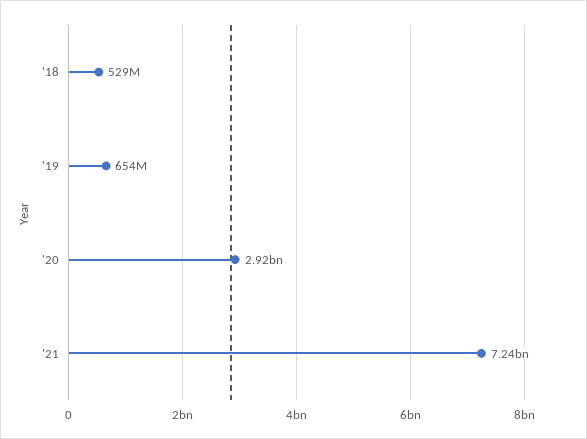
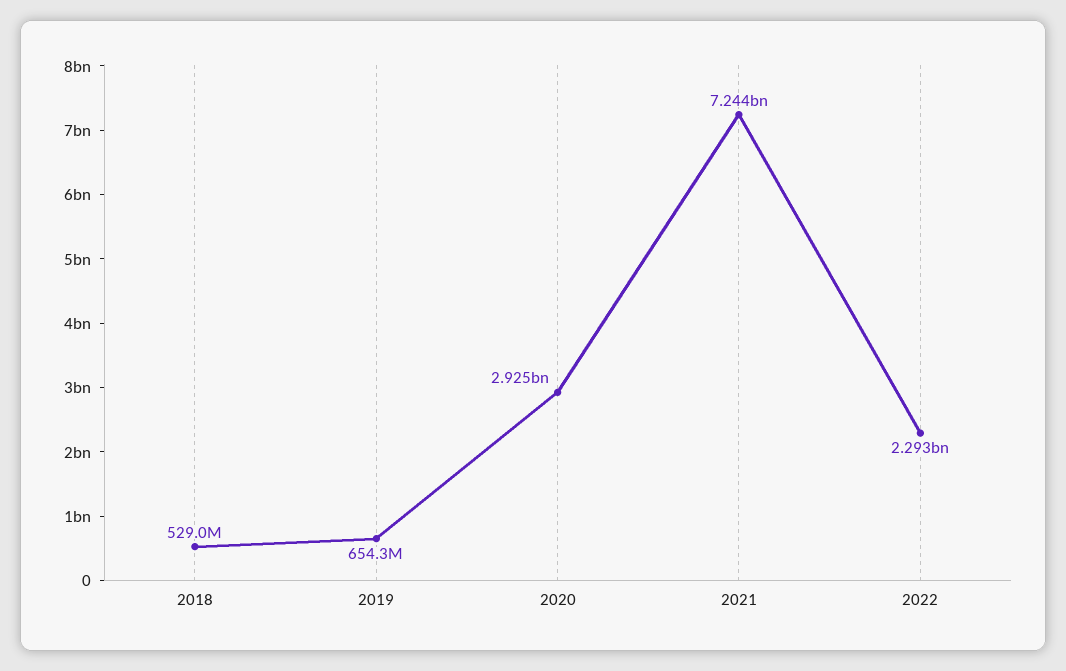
2022: none -> 2293000000

